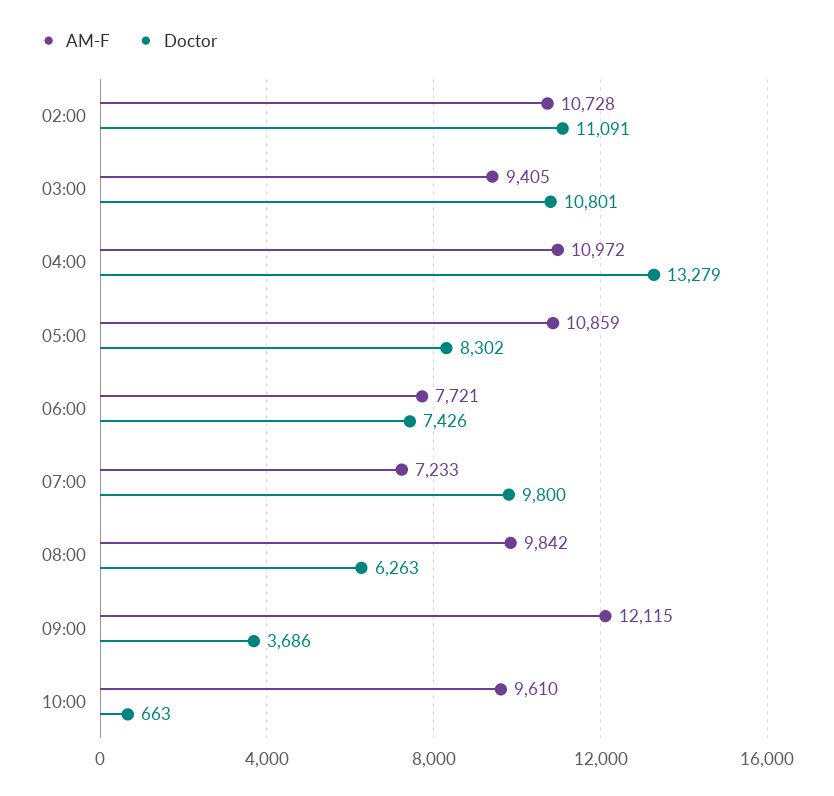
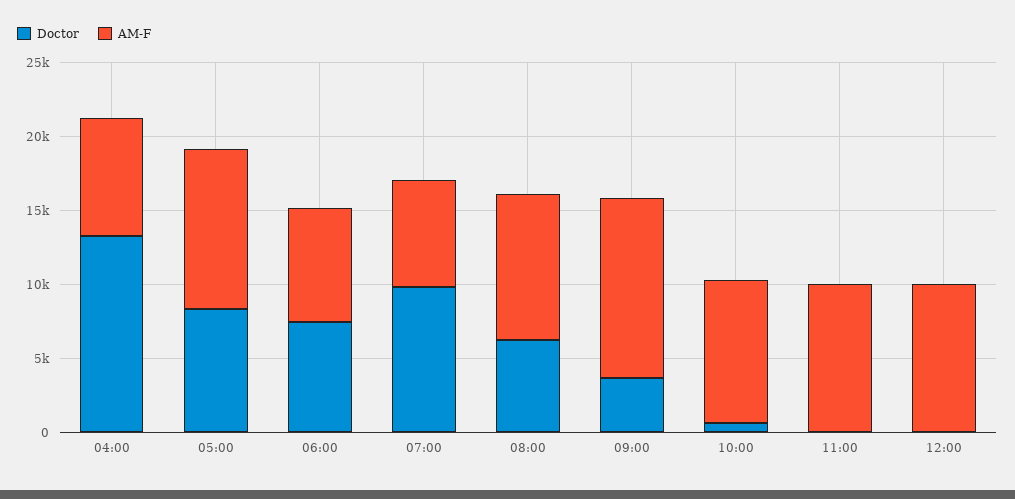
AM-F, 02:00: 10728 -> none
Doctor, 02:00: 11091 -> none
AM-F, 03:00: 9405 -> none
Doctor, 03:00: 10801 -> none
AM-F, 04:00: 10972 -> 8000
Doctor, 11:00: none -> 0
AM-F, 11:00: none -> 10000
Doctor, 12:00: none -> 0
AM-F, 12:00: none -> 10000

